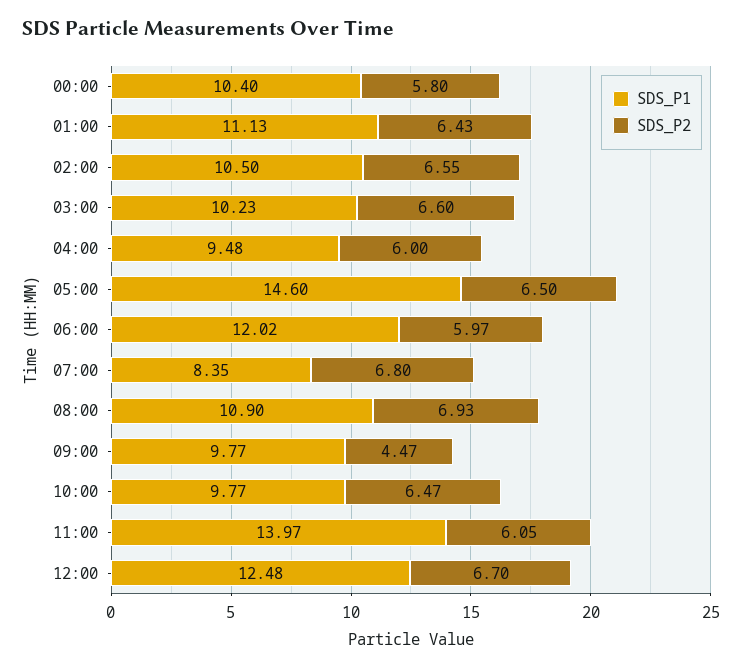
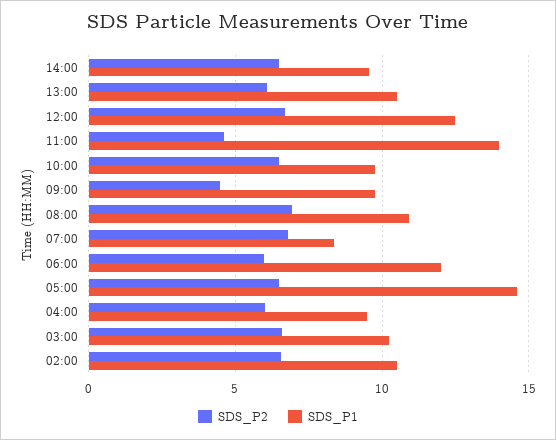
SDS_P1, 00:00: 10.4 -> none
SDS_P2, 00:00: 5.8 -> none
SDS_P1, 01:00: 11.13 -> none
SDS_P2, 01:00: 6.43 -> none
SDS_P2, 11:00: 6.05 -> 4.5
SDS_P2, 14:00: none -> 6.5
SDS_P1, 14:00: none -> 9.5
SDS_P2, 13:00: none -> 6
SDS_P1, 13:00: none -> 10.5

